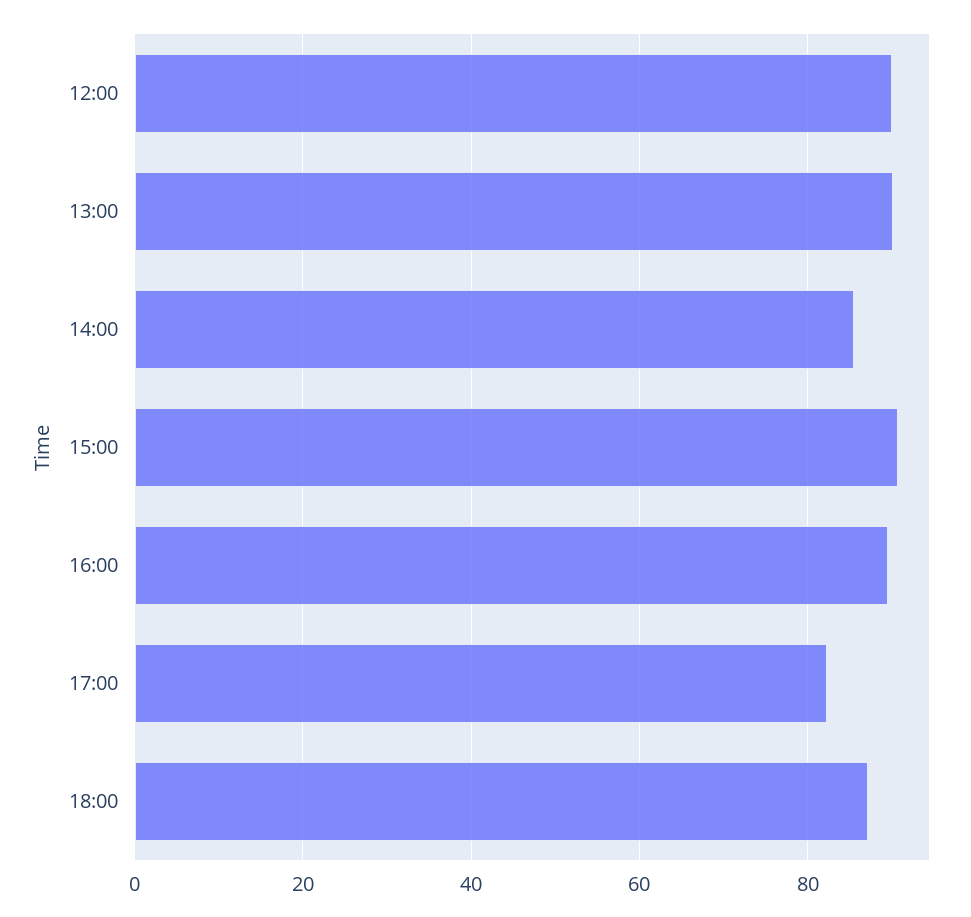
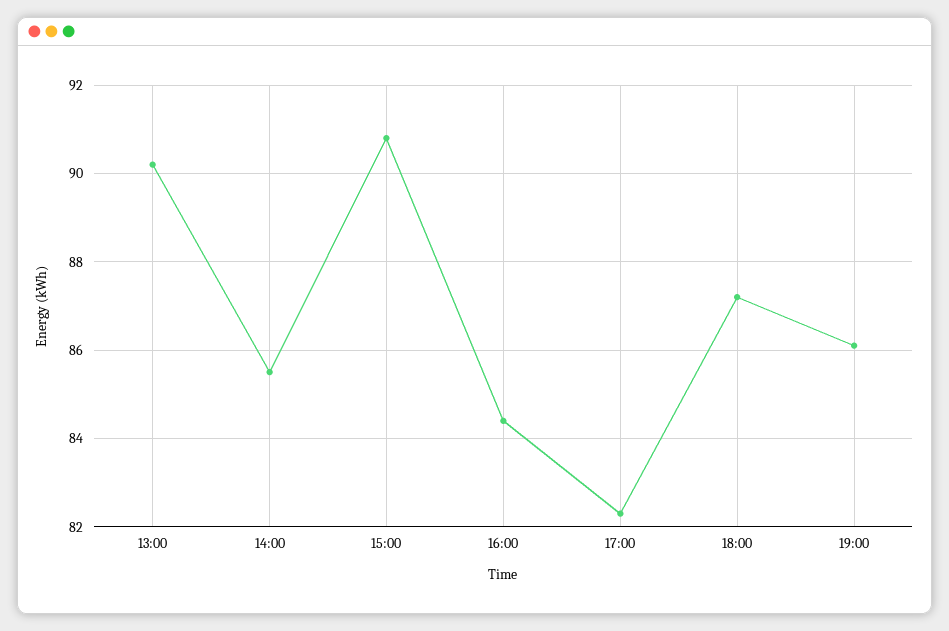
12:00: 90 -> none
16:00: 90 -> 84.5
19:00: none -> 86

